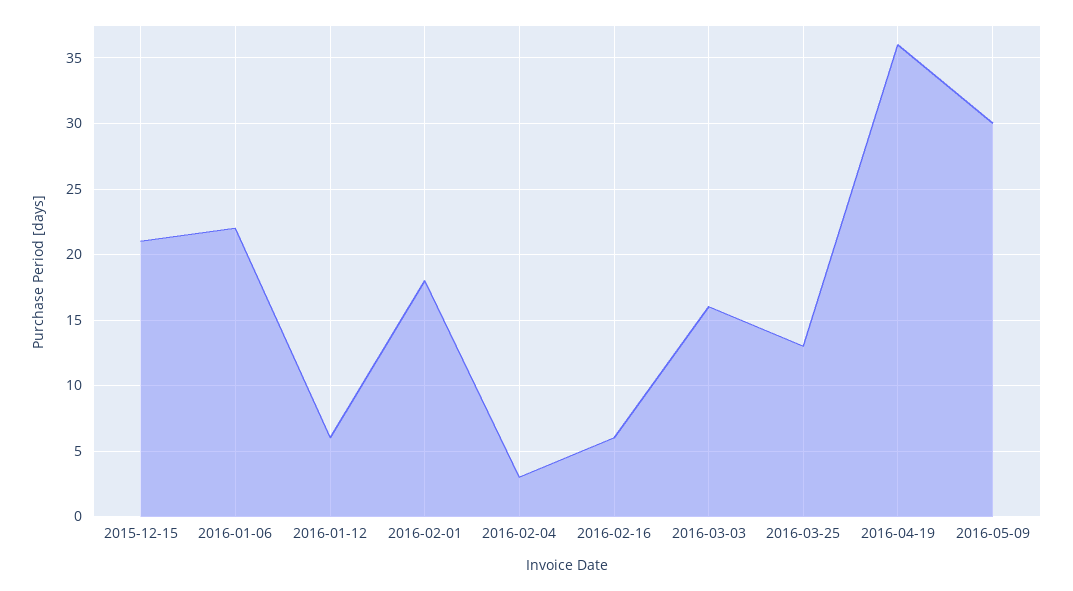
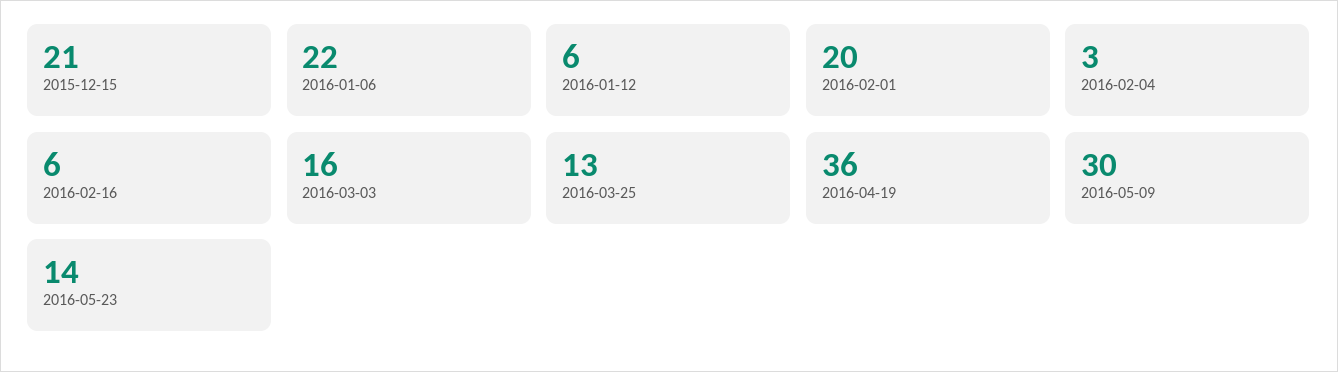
2016-02-01: 18 -> 20
2016-05-23: none -> 14

